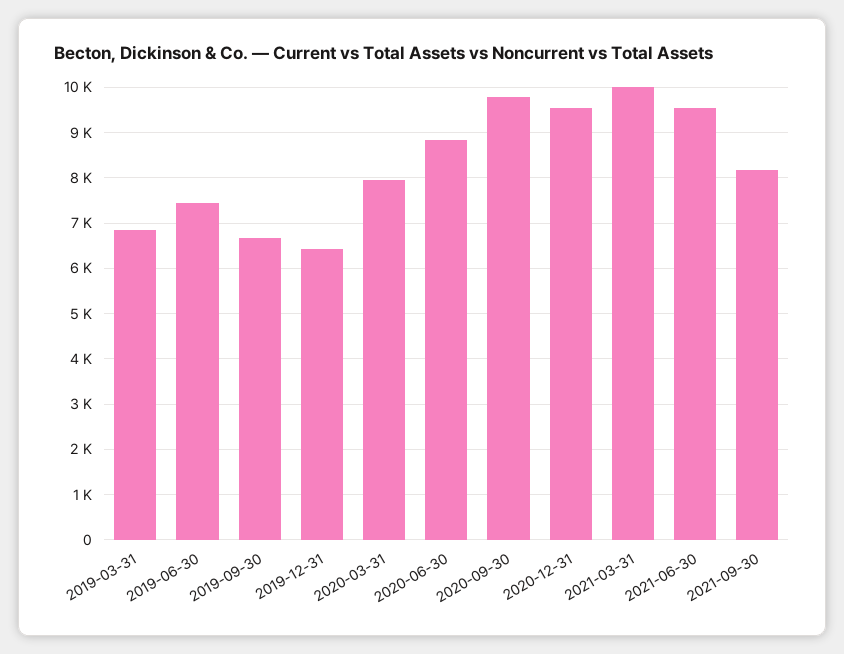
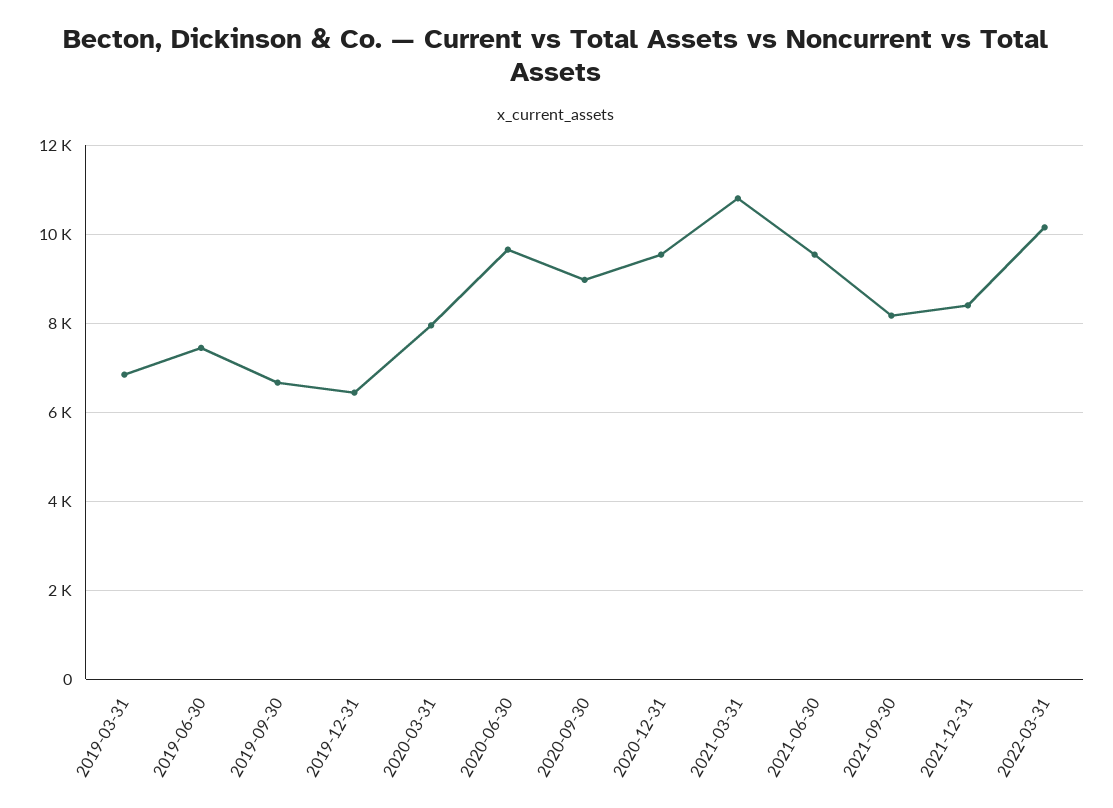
2020-06-30: 8800 -> 9600
2020-09-30: 9800 -> 9000
2021-03-31: 10000 -> 10800
2021-12-31: none -> 8400
2022-03-31: none -> 10200

